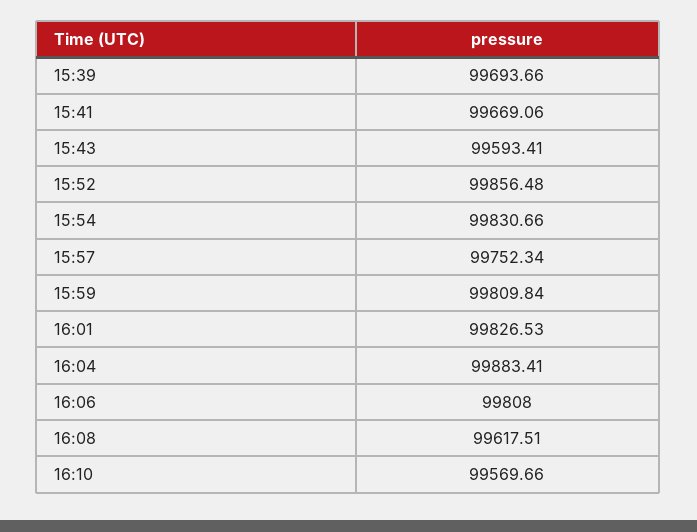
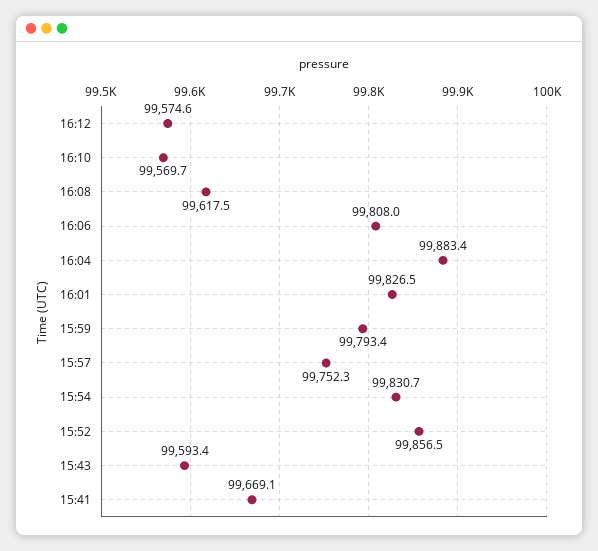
15:39: 99693.66 -> none
15:59: 99809.84 -> 99793.4
16:12: none -> 99574.6

